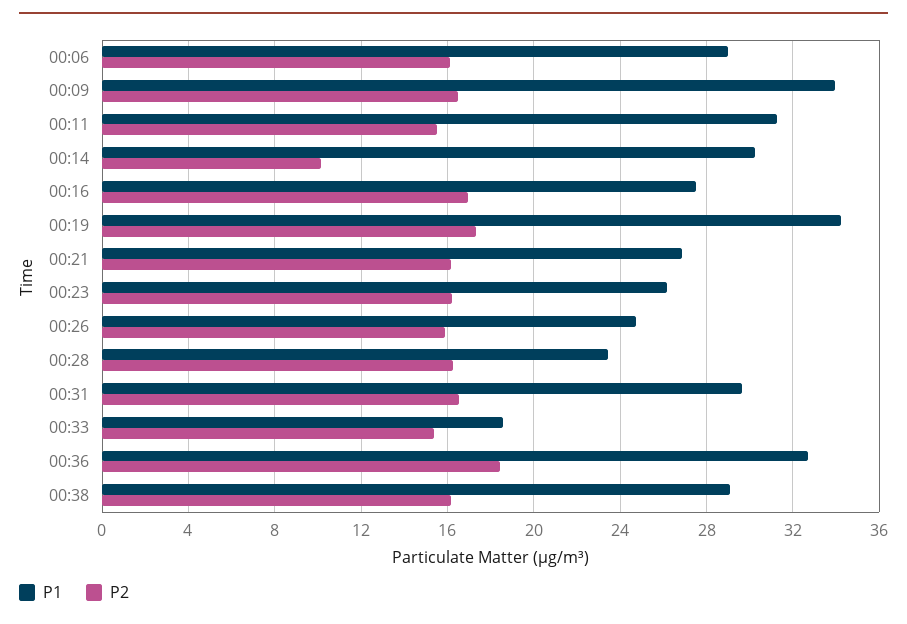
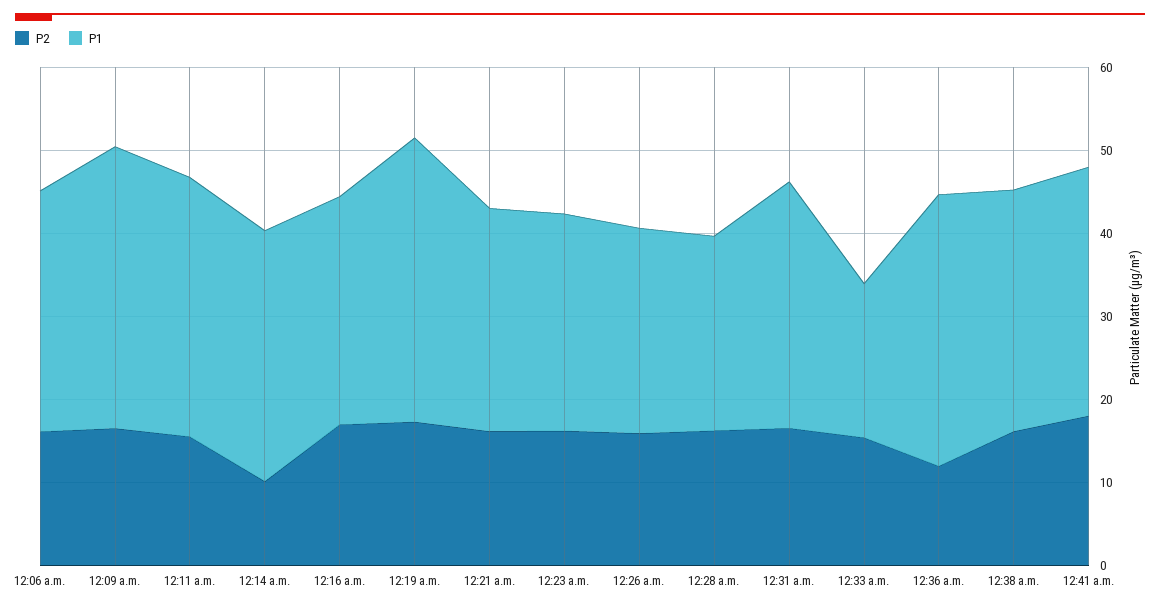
P2, 00:36: 18.5 -> 12
P2, 12:41 a.m.: none -> 18
P1, 12:41 a.m.: none -> 30

